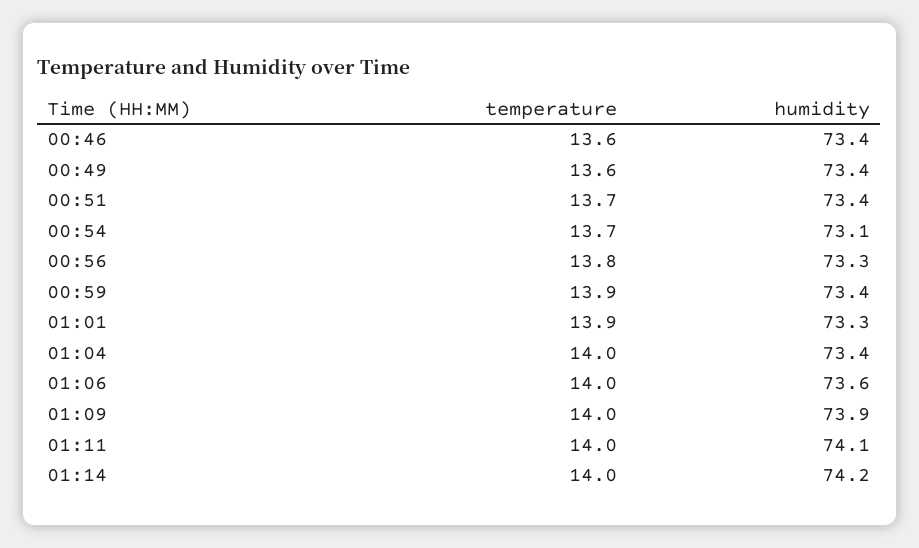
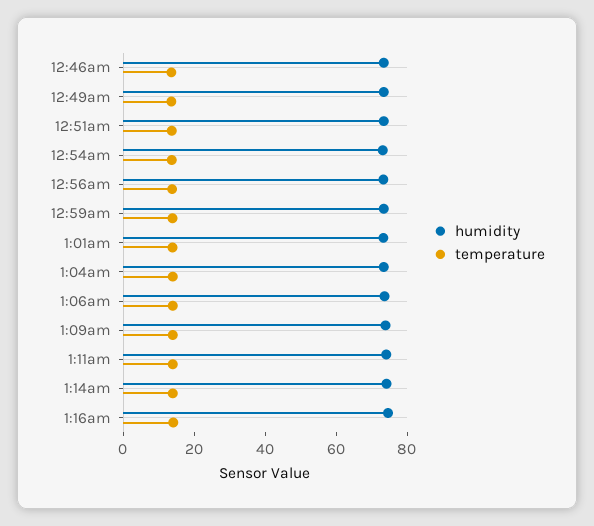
humidity, 1:16am: none -> 75
temperature, 1:16am: none -> 15

